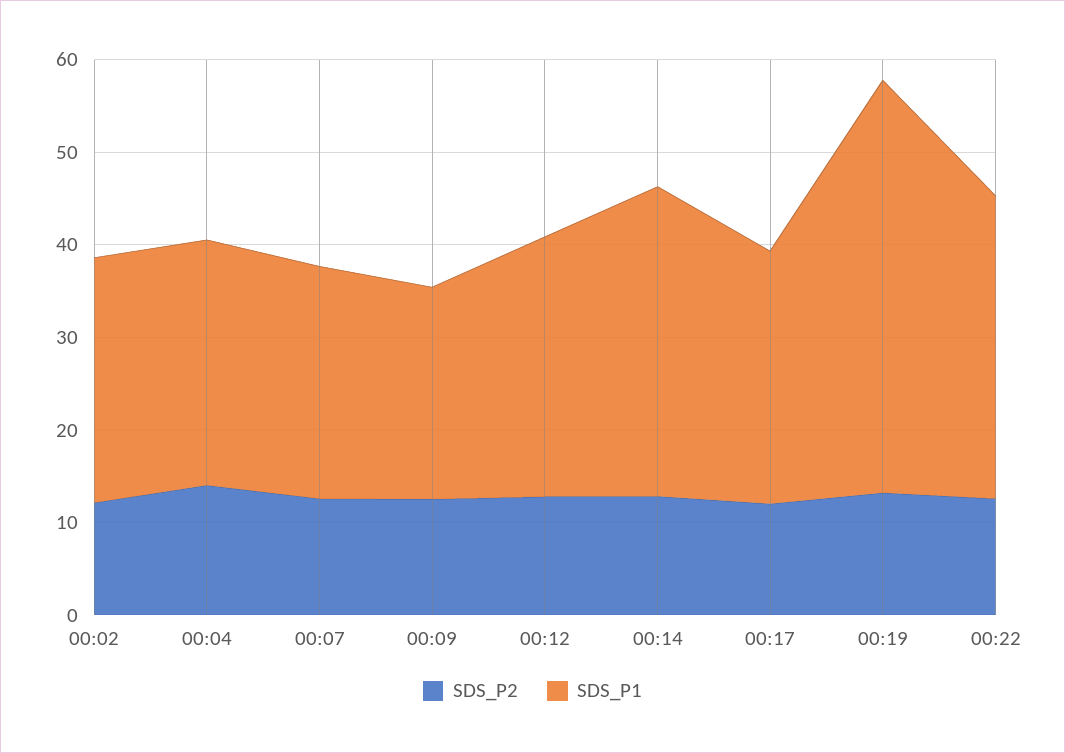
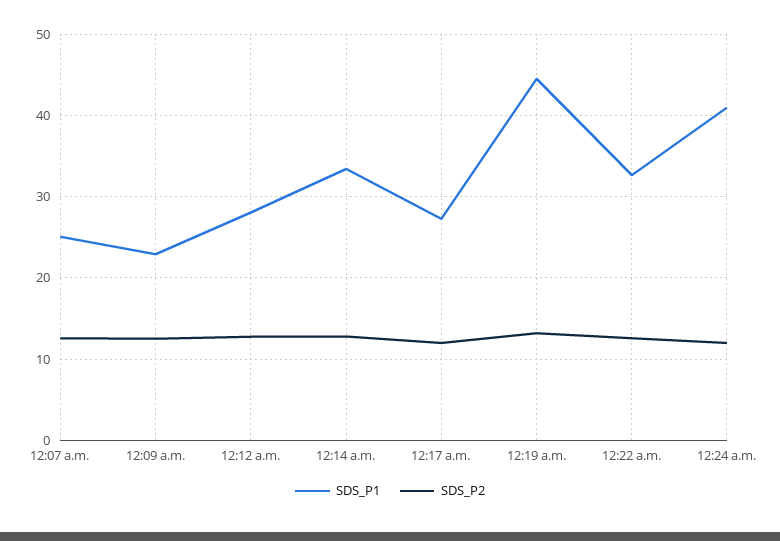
SDS_P2, 00:02: 12 -> none
SDS_P1, 00:02: 26 -> none
SDS_P2, 00:04: 14 -> none
SDS_P1, 00:04: 26 -> none
SDS_P1, 12:24 a.m.: none -> 41
SDS_P2, 12:24 a.m.: none -> 12

